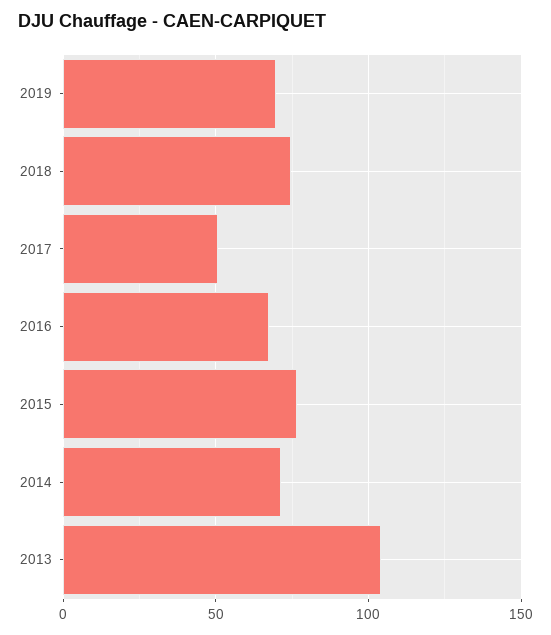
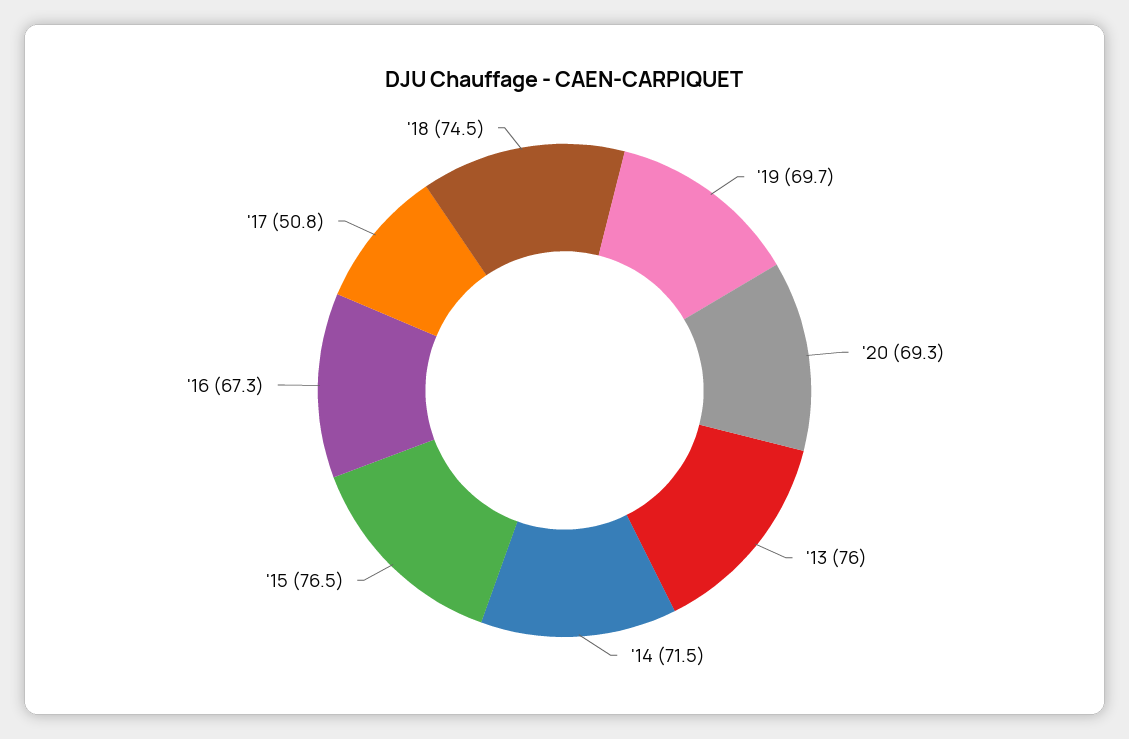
2013: 105 -> 76
'20: none -> 69.3

